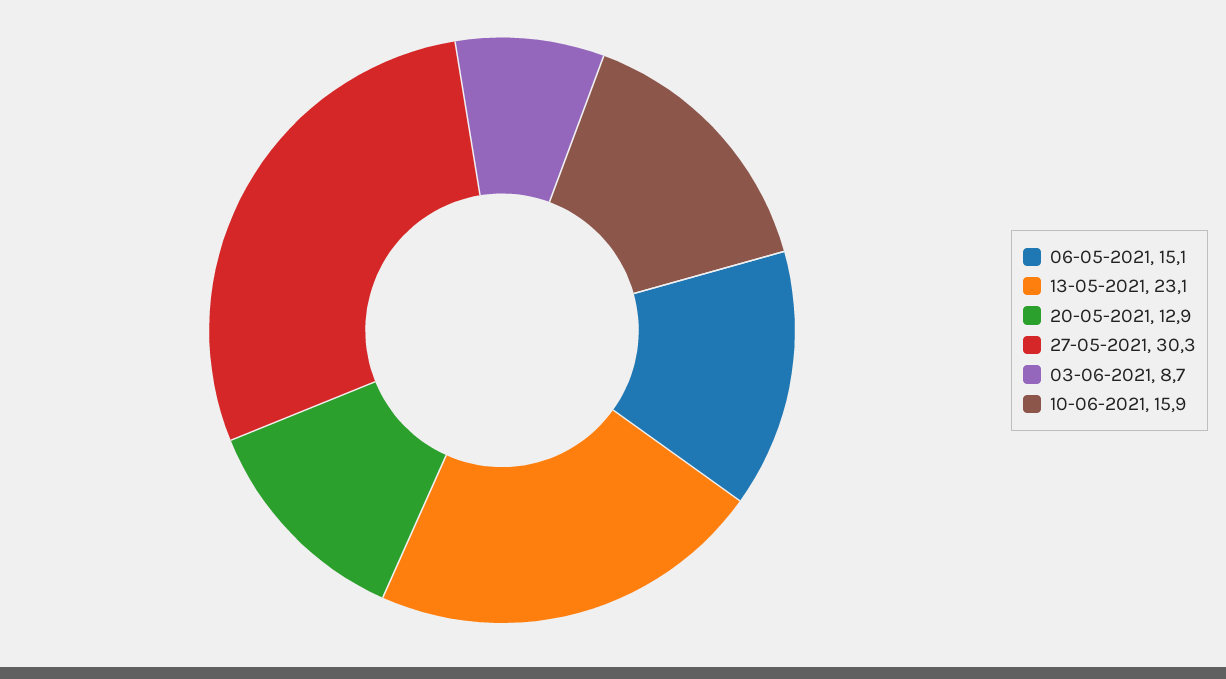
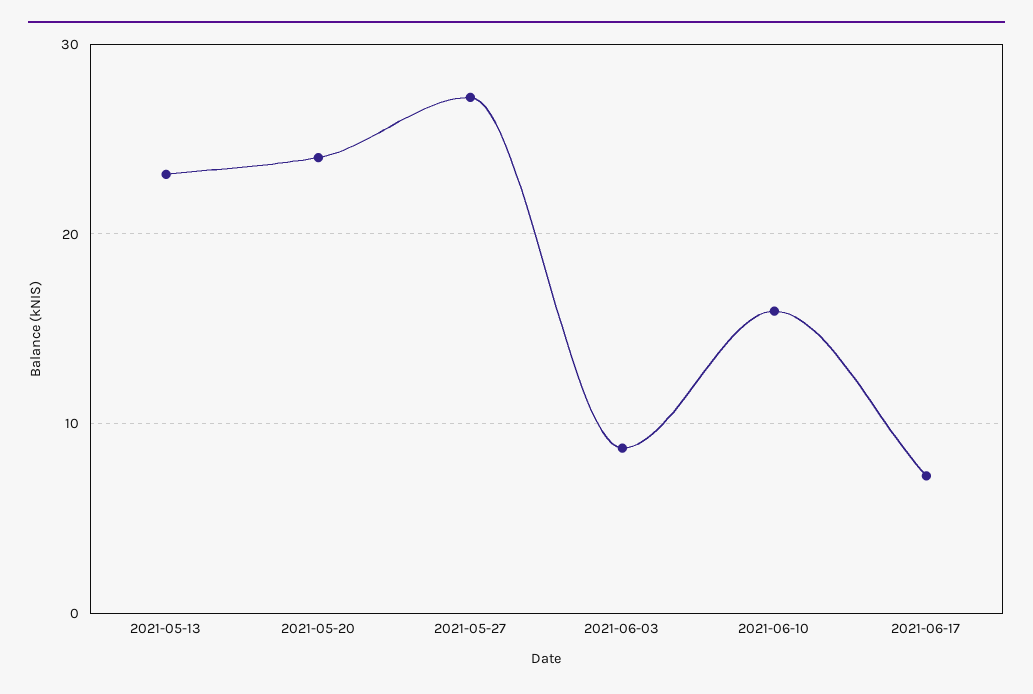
06-05-2021: 15.1 -> none
20-05-2021: 12.9 -> 24
27-05-2021: 30.3 -> 27
2021-06-17: none -> 7

